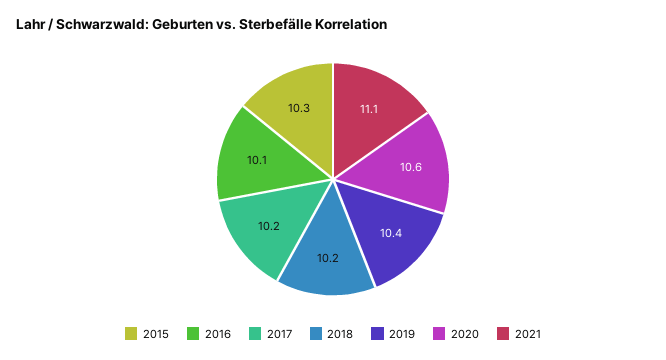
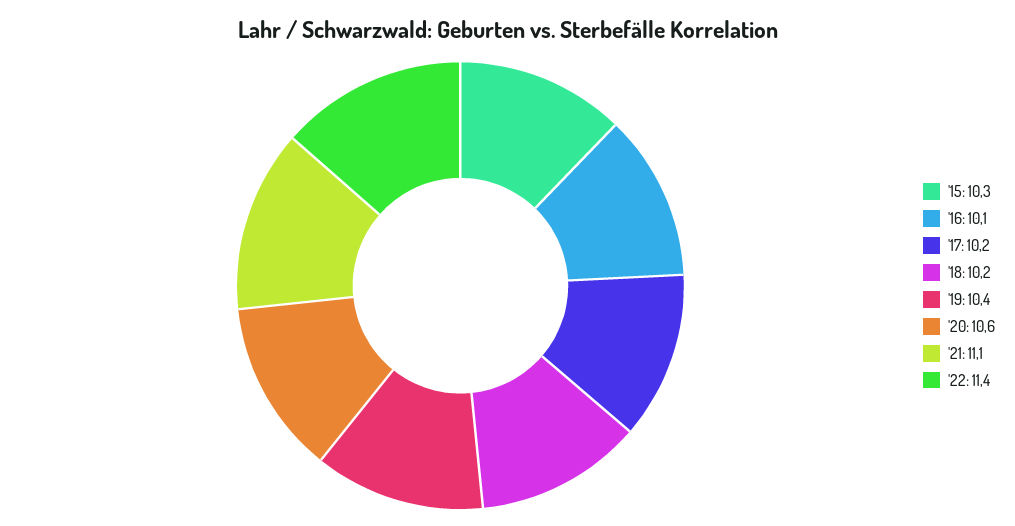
'22: none -> 11.4

